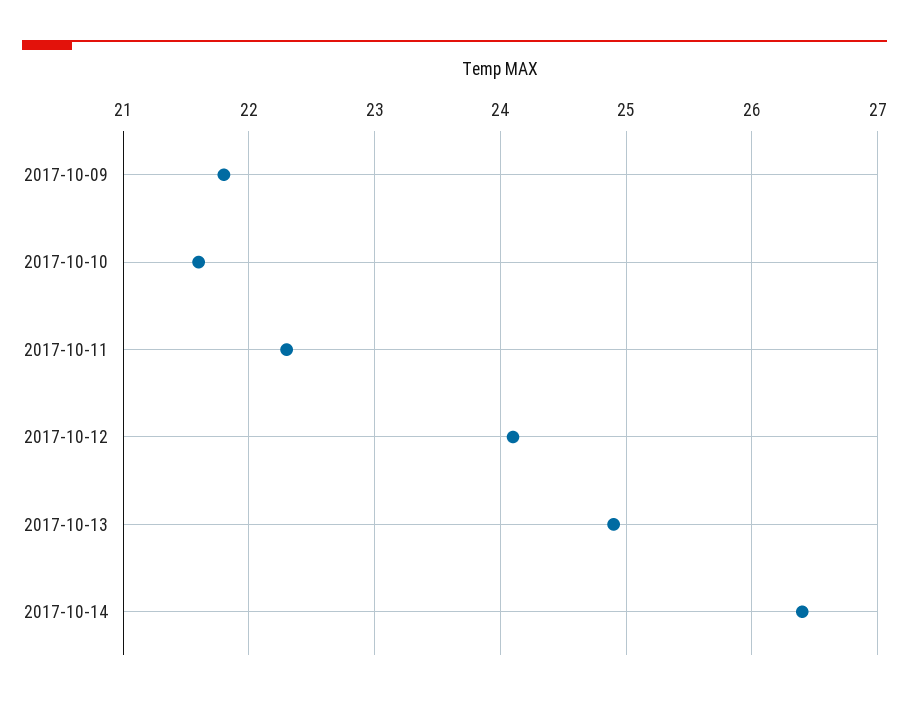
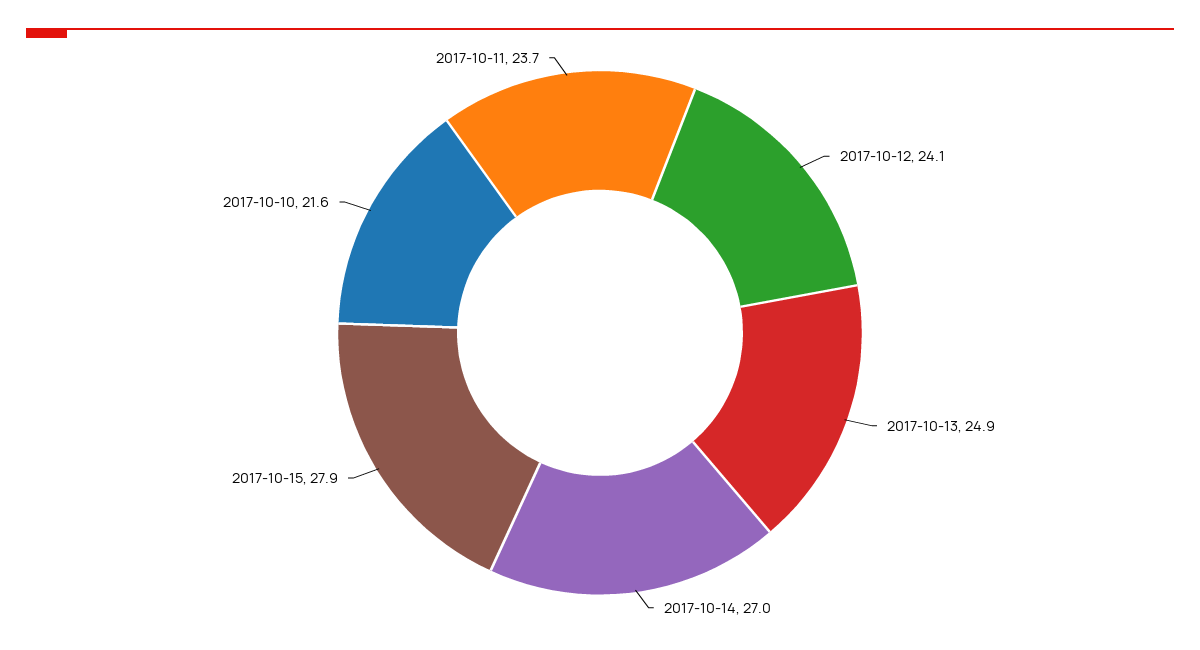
2017-10-09: 21.8 -> none
2017-10-11: 22.3 -> 23.7
2017-10-14: 26.4 -> 27
2017-10-15: none -> 27.9

